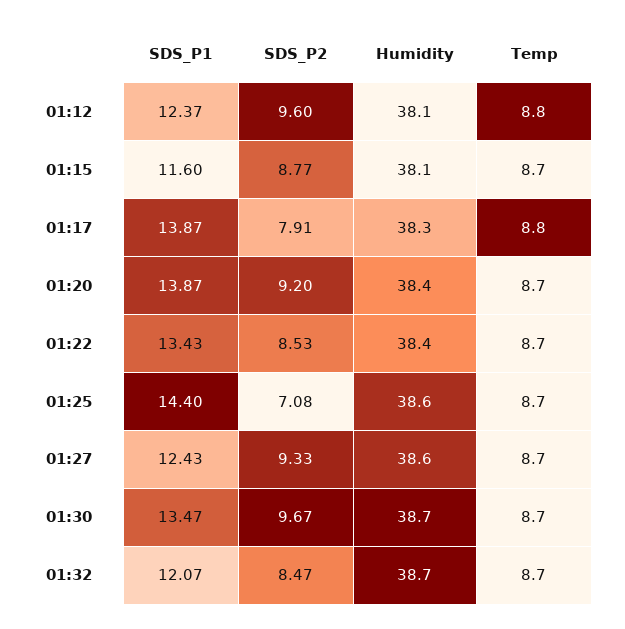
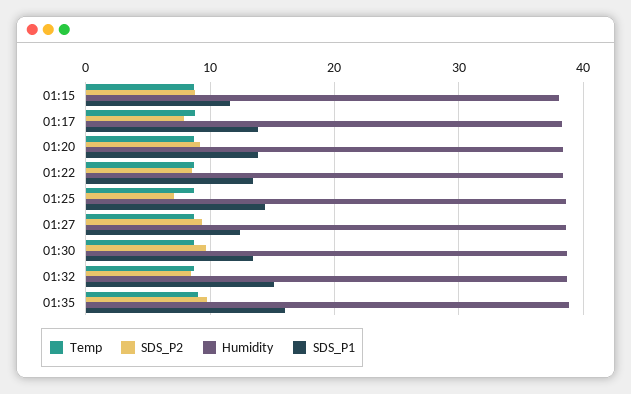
SDS_P1, 01:12: 12.37 -> none
SDS_P2, 01:12: 9.6 -> none
Humidity, 01:12: 38.1 -> none
Temp, 01:12: 8.8 -> none
SDS_P1, 01:32: 12.07 -> 15
Temp, 01:35: none -> 9
SDS_P2, 01:35: none -> 10
Humidity, 01:35: none -> 39
SDS_P1, 01:35: none -> 16

